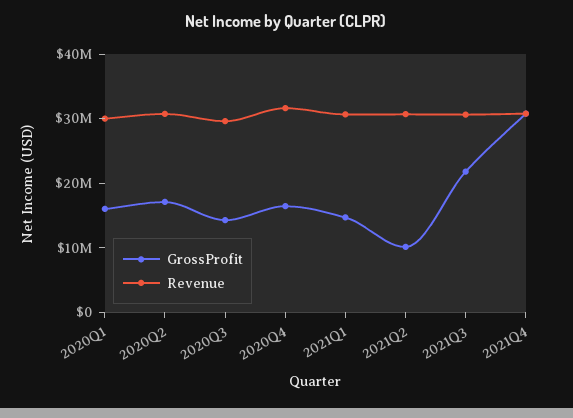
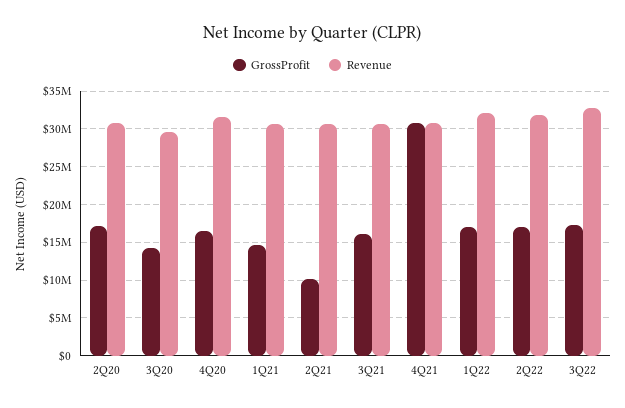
GrossProfit, 2020Q1: 16000000 -> none
Revenue, 2020Q1: 30000000 -> none
GrossProfit, 2021Q3: 22000000 -> 16000000
GrossProfit, 1Q22: none -> 17000000
Revenue, 1Q22: none -> 32000000
GrossProfit, 2Q22: none -> 17000000
Revenue, 2Q22: none -> 32000000
GrossProfit, 3Q22: none -> 17000000
Revenue, 3Q22: none -> 33000000

